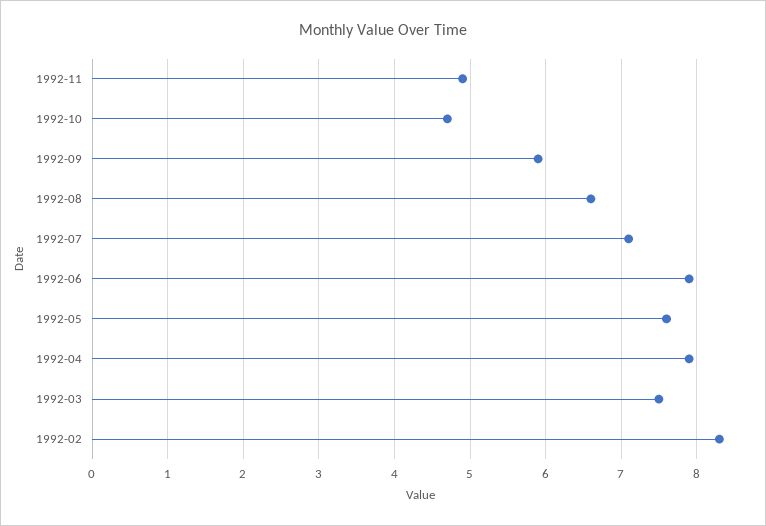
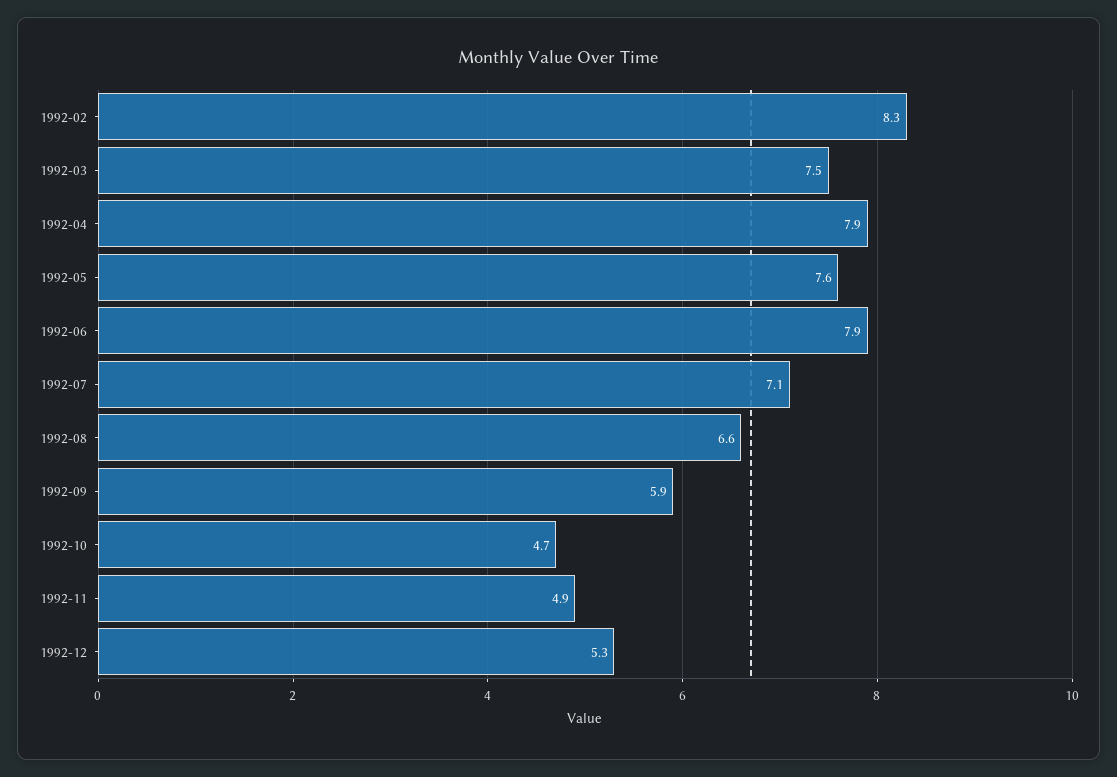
1992-12: none -> 5.3

